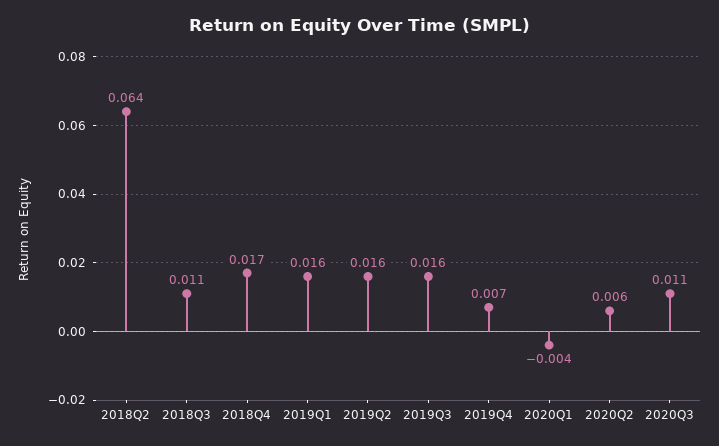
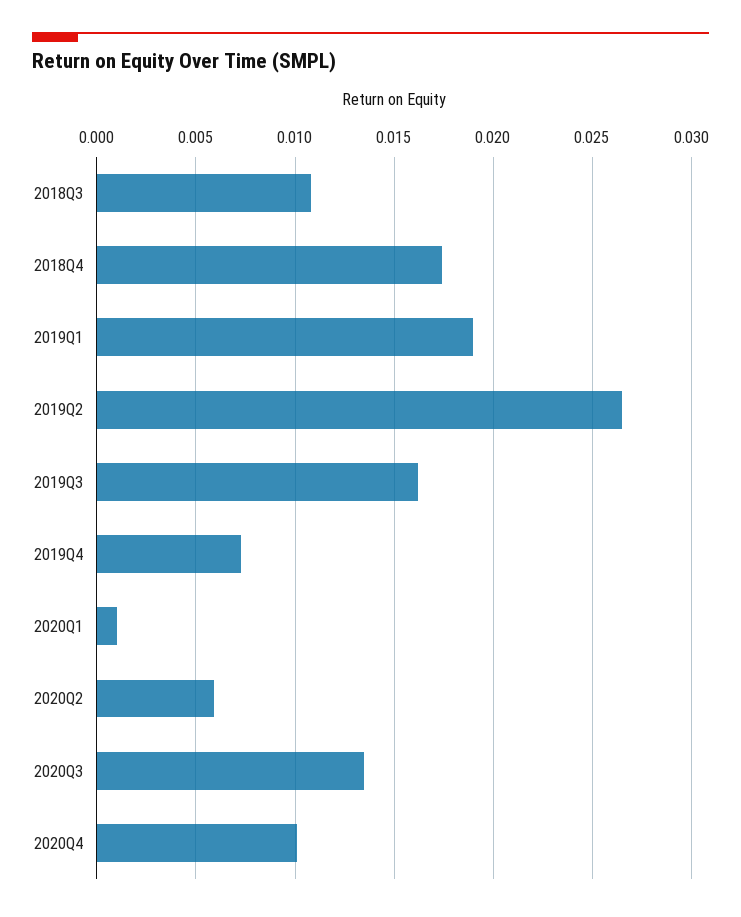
2018Q2: 0.064 -> none
2019Q1: 0.016 -> 0.019
2019Q2: 0.016 -> 0.0265
2020Q1: -0.004 -> 0.001
2020Q3: 0.011 -> 0.0135
2020Q4: none -> 0.01

